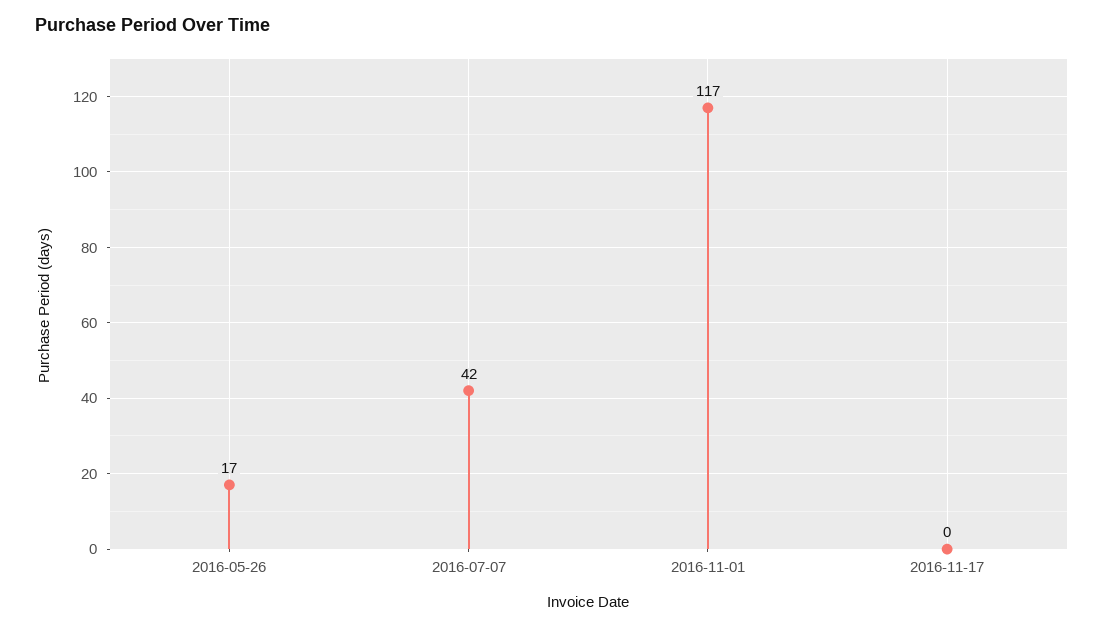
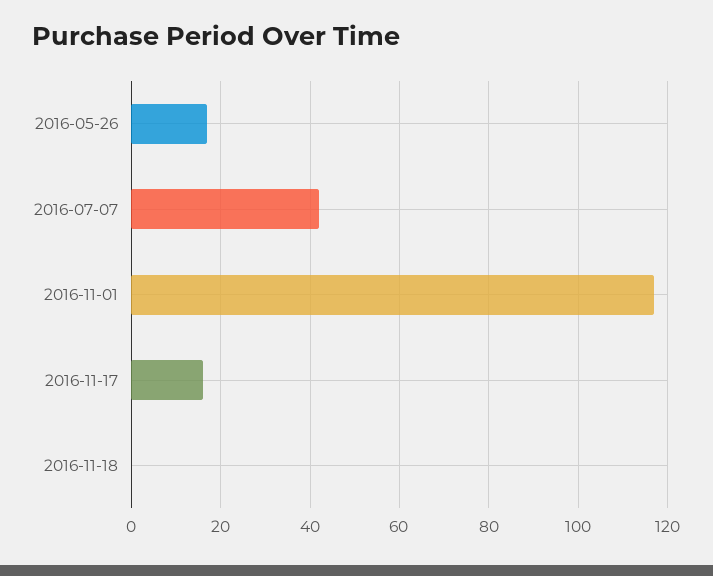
2016-11-17: 0 -> 15
2016-11-18: none -> 0

